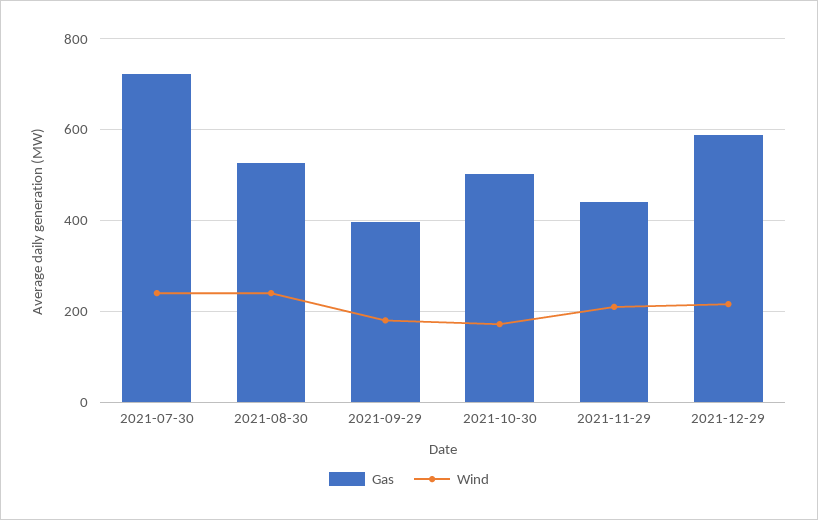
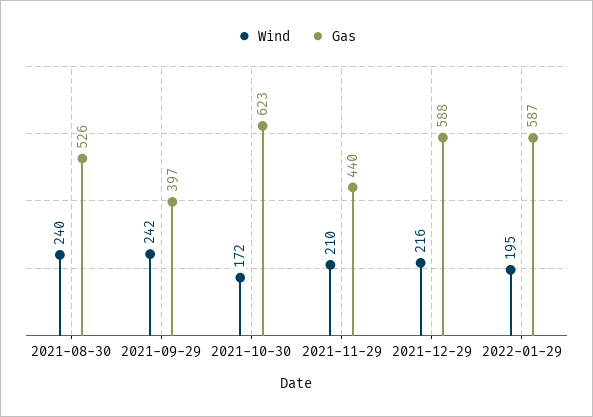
Gas, 2021-07-30: 720 -> none
Wind, 2021-07-30: 240 -> none
Wind, 2021-09-29: 180 -> 242
Gas, 2021-10-30: 500 -> 623
Wind, 2022-01-29: none -> 195
Gas, 2022-01-29: none -> 587

